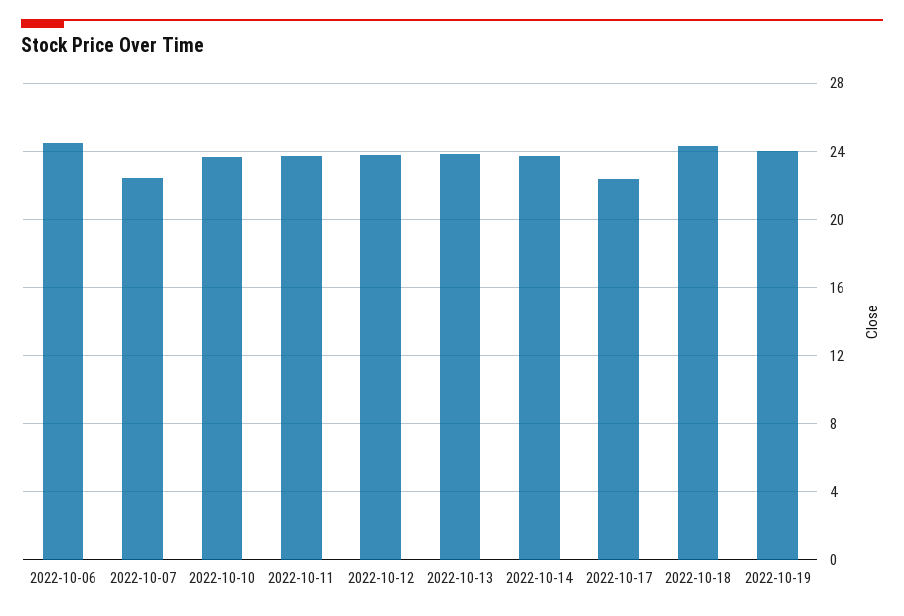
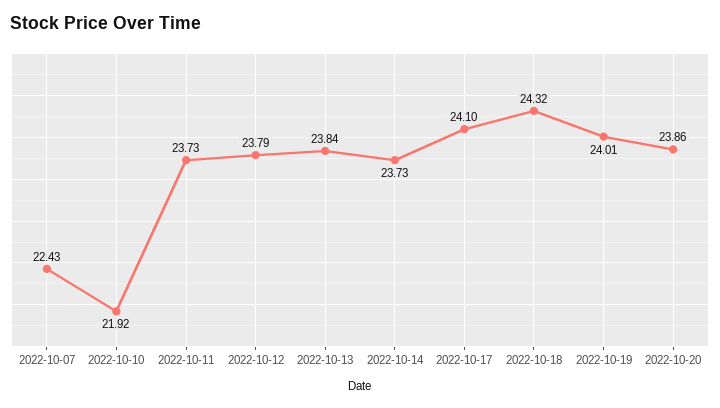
2022-10-06: 24.5 -> none
2022-10-10: 23.5 -> 21.92
2022-10-17: 22.5 -> 24.1
2022-10-20: none -> 23.86

